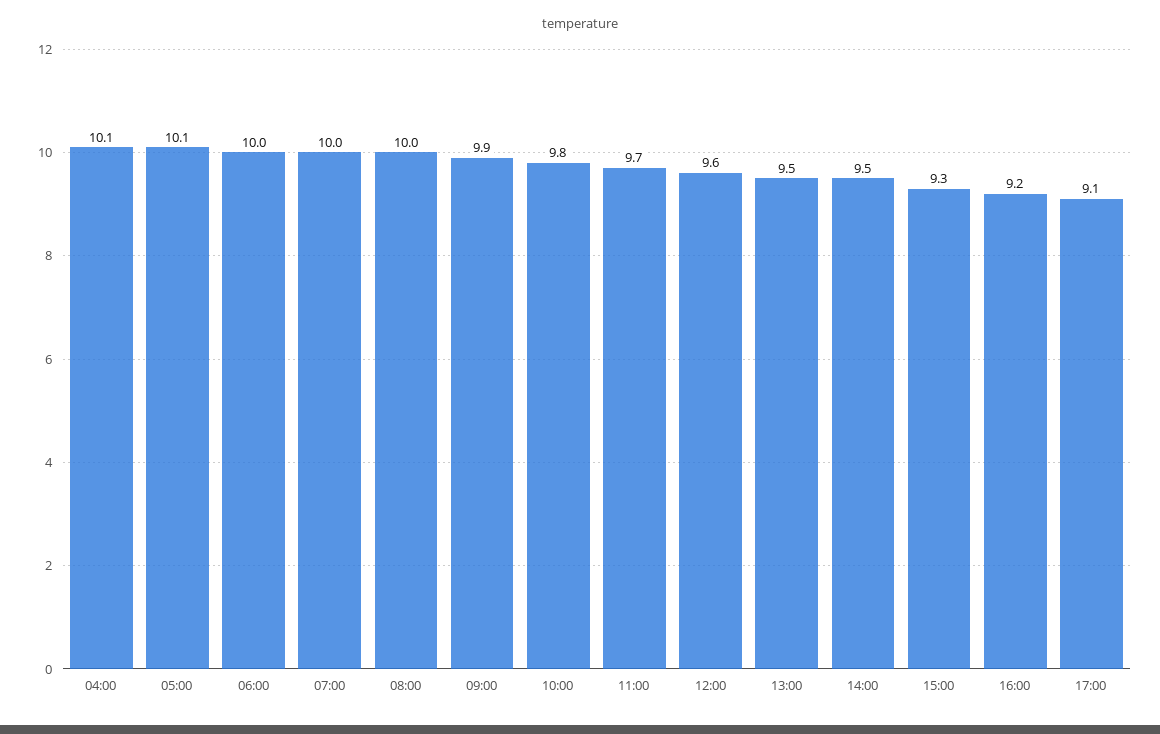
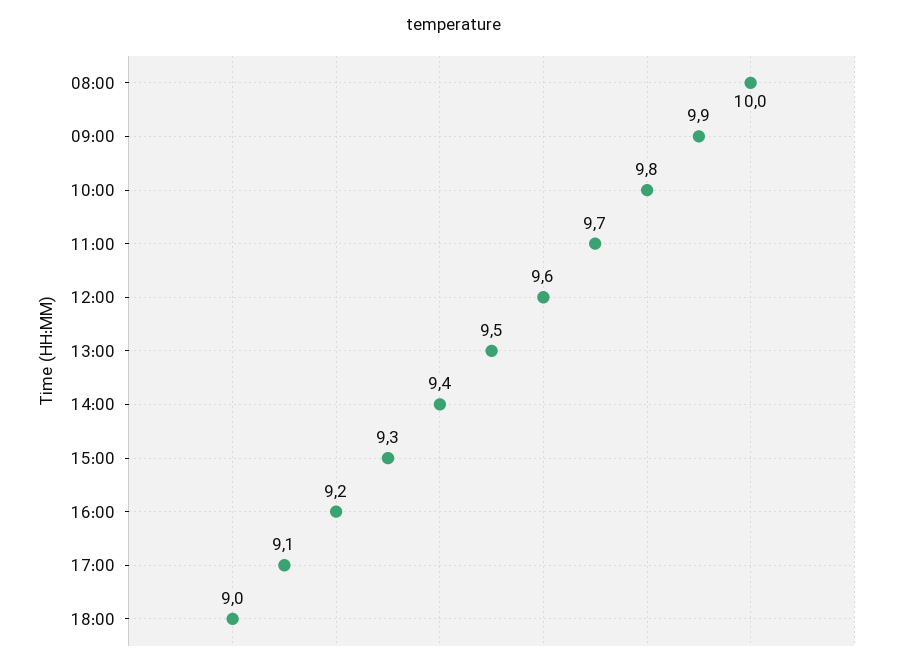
04:00: 10.1 -> none
05:00: 10.1 -> none
06:00: 10 -> none
07:00: 10 -> none
14:00: 9.5 -> 9.4
18:00: none -> 9

